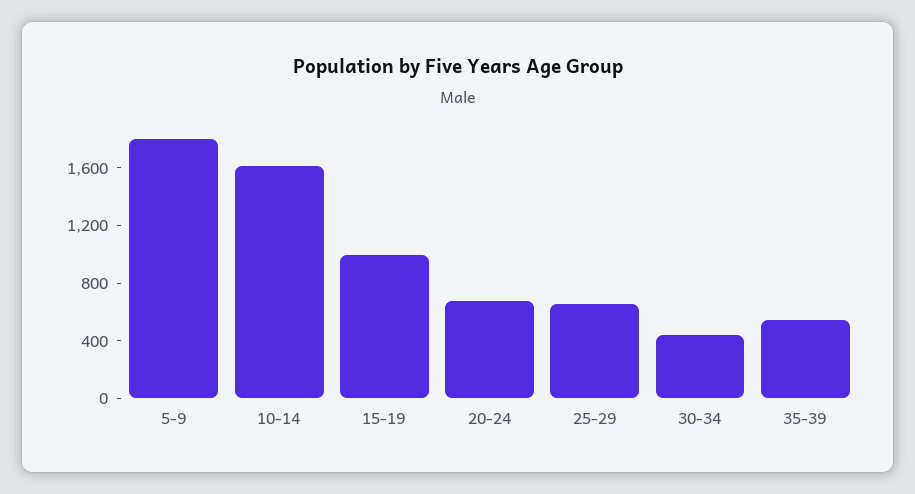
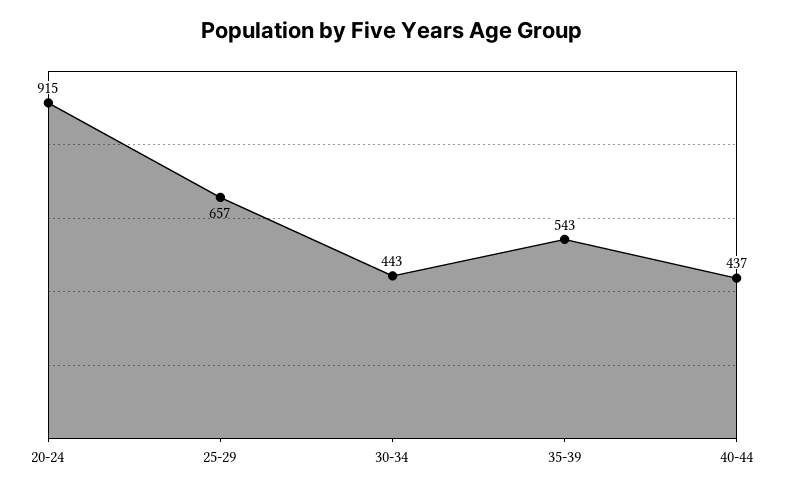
5-9: 1800 -> none
10-14: 1600 -> none
15-19: 1000 -> none
20-24: 700 -> 915
40-44: none -> 437

